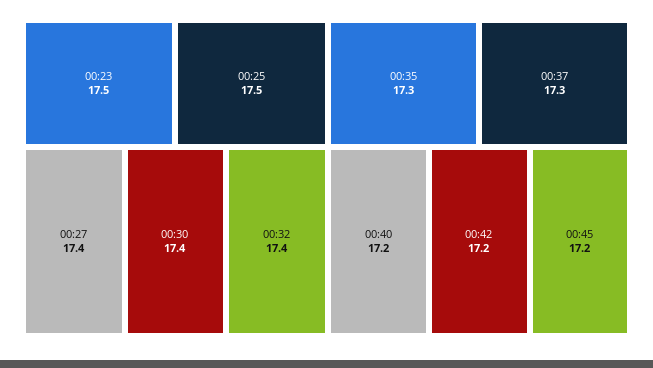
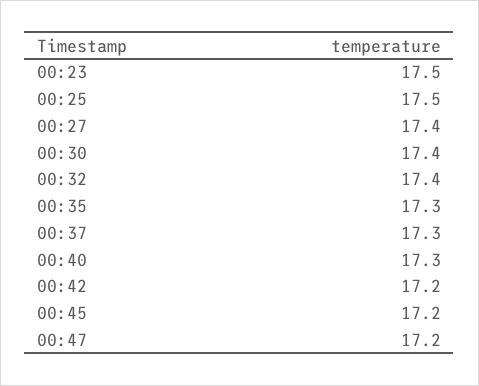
00:40: 17.2 -> 17.3
00:47: none -> 17.2

